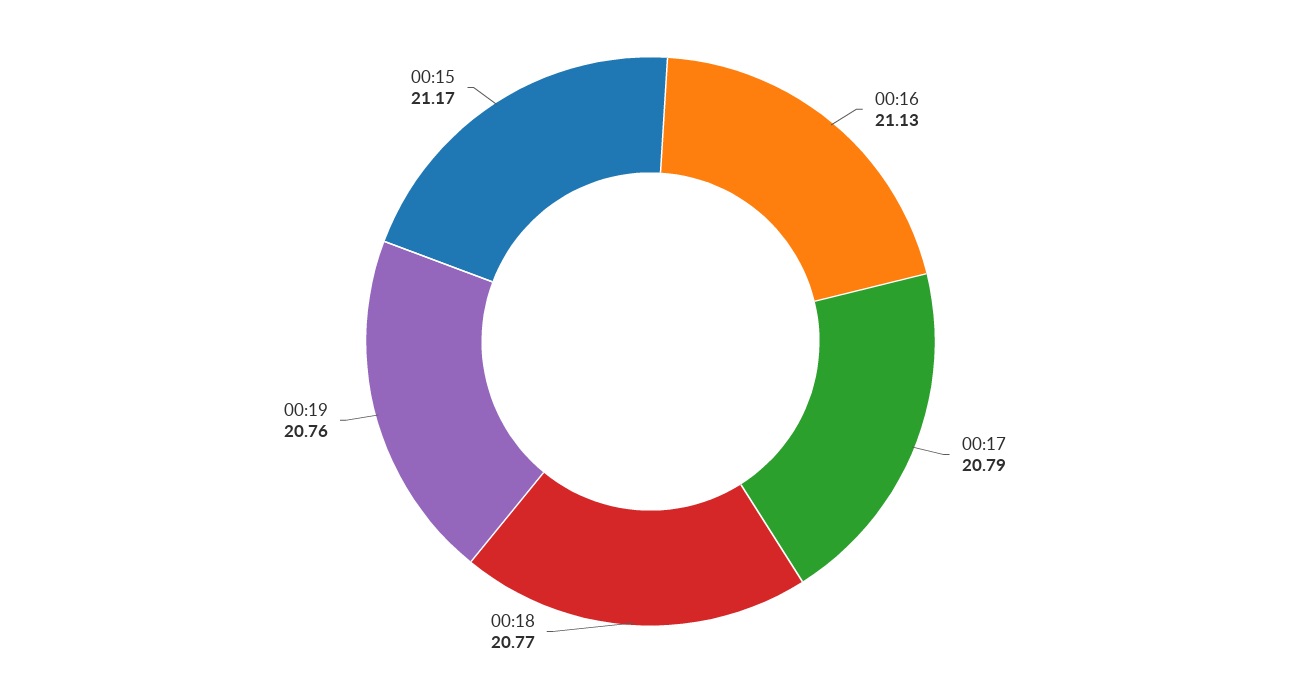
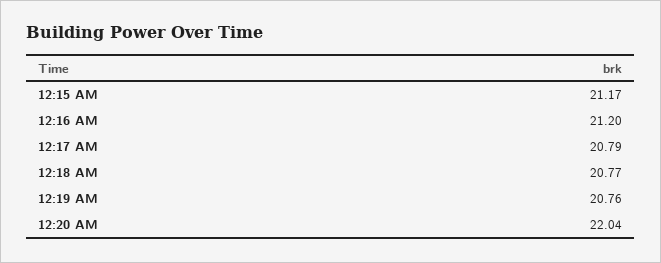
00:16: 21.13 -> 21.2
12:20 AM: none -> 22.04

